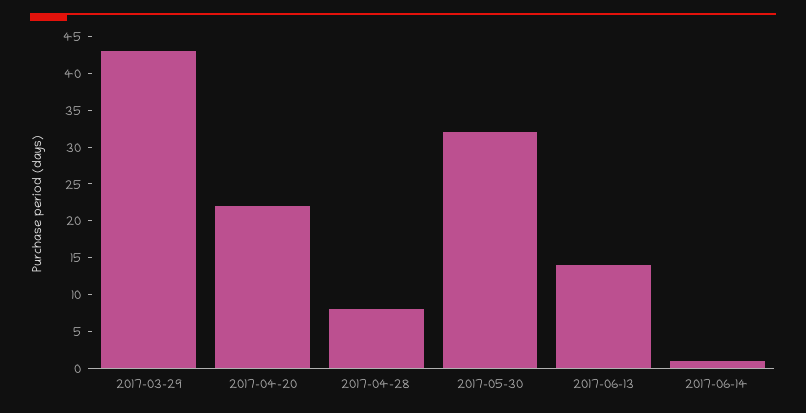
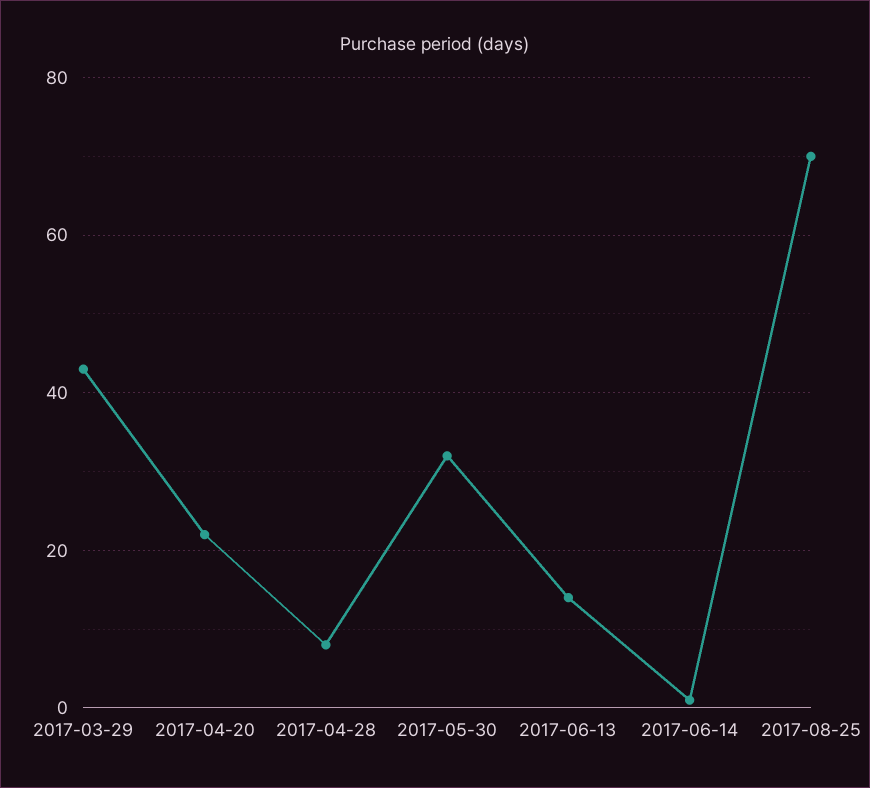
2017-08-25: none -> 70

